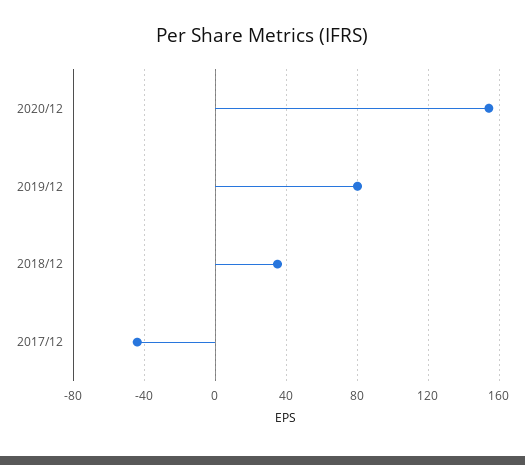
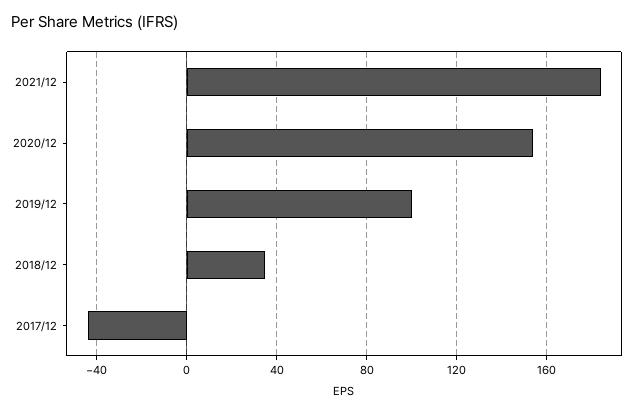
2019/12: 80 -> 100
2021/12: none -> 185

